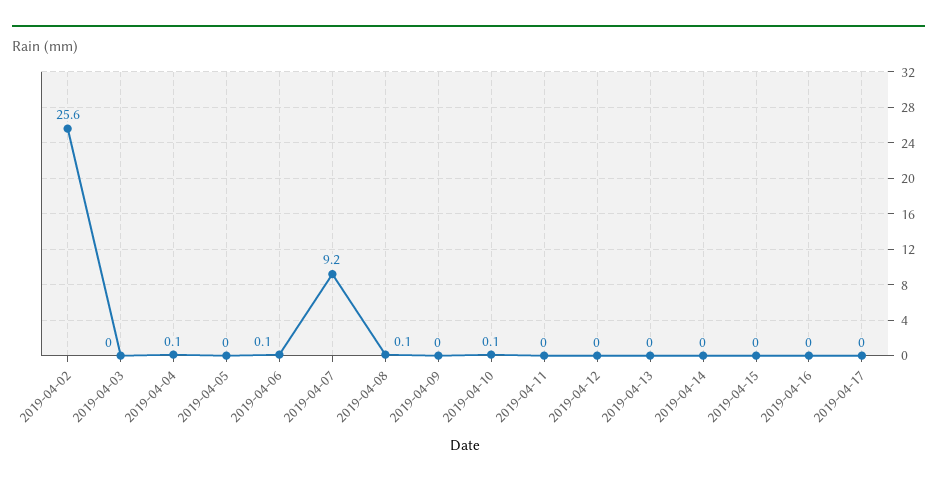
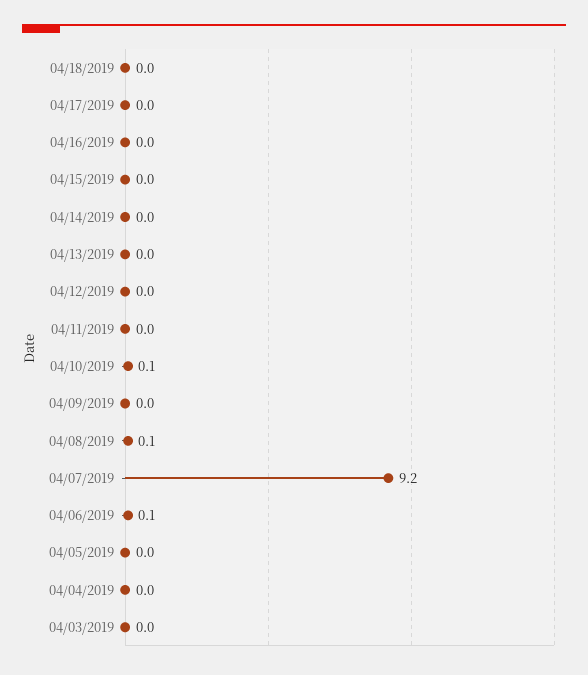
2019-04-02: 25.6 -> none
2019-04-04: 0.1 -> 0
04/18/2019: none -> 0

